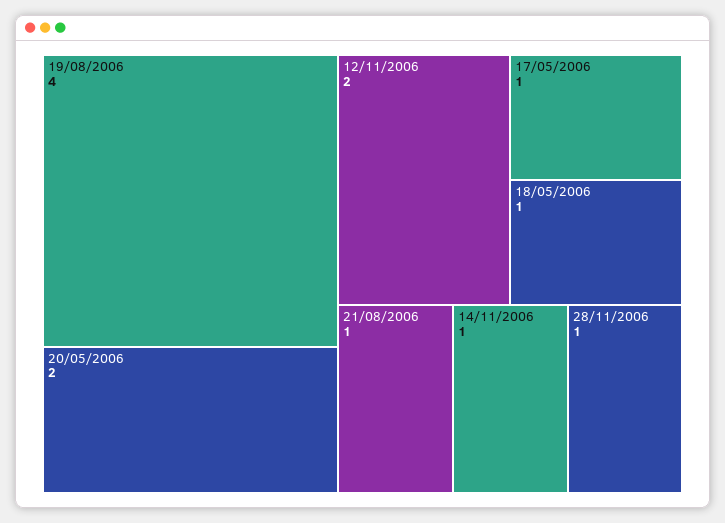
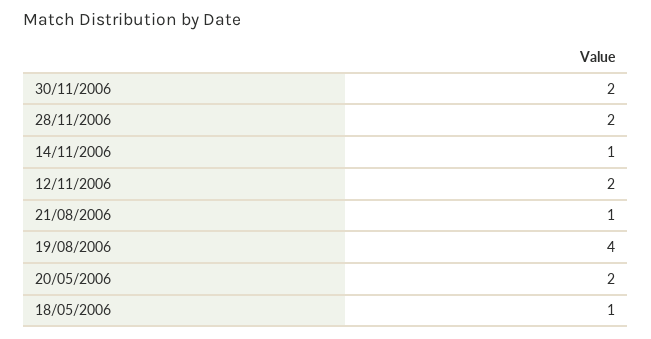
17/05/2006: 1 -> none
28/11/2006: 1 -> 2
30/11/2006: none -> 2

